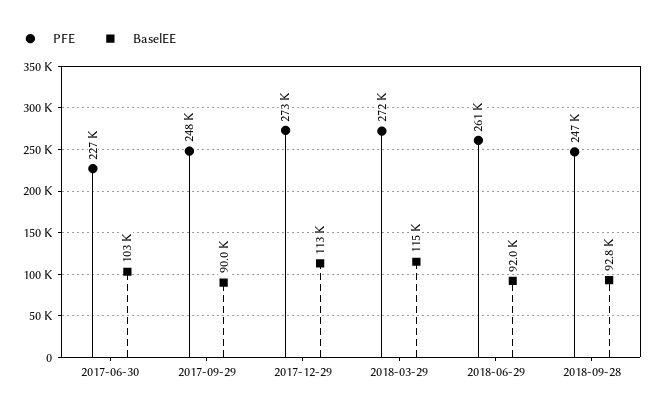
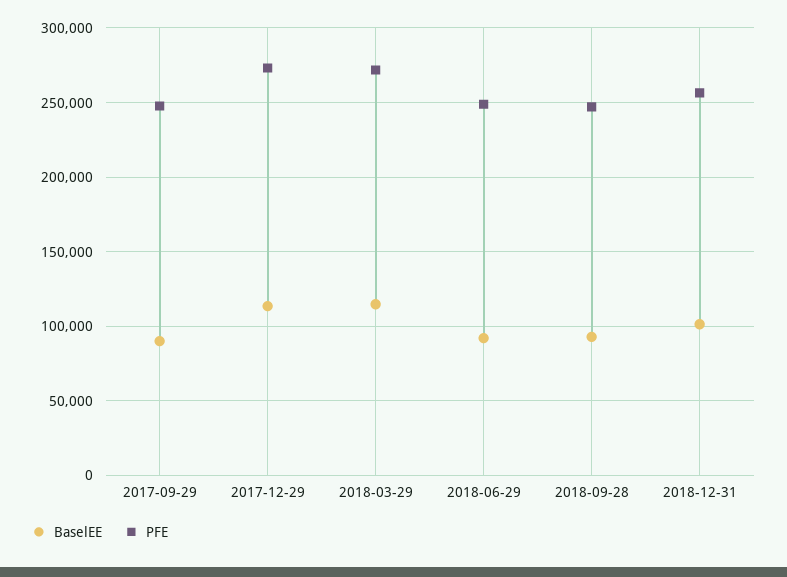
PFE, 2017-06-30: 227000 -> none
BaselEE, 2017-06-30: 103000 -> none
PFE, 2018-06-29: 261000 -> 250000
BaselEE, 2018-12-31: none -> 100000
PFE, 2018-12-31: none -> 255000

